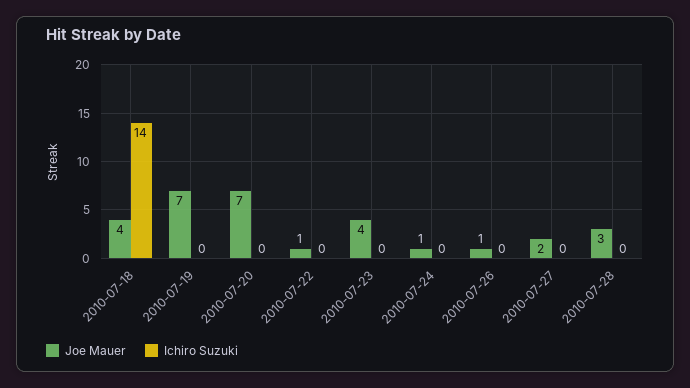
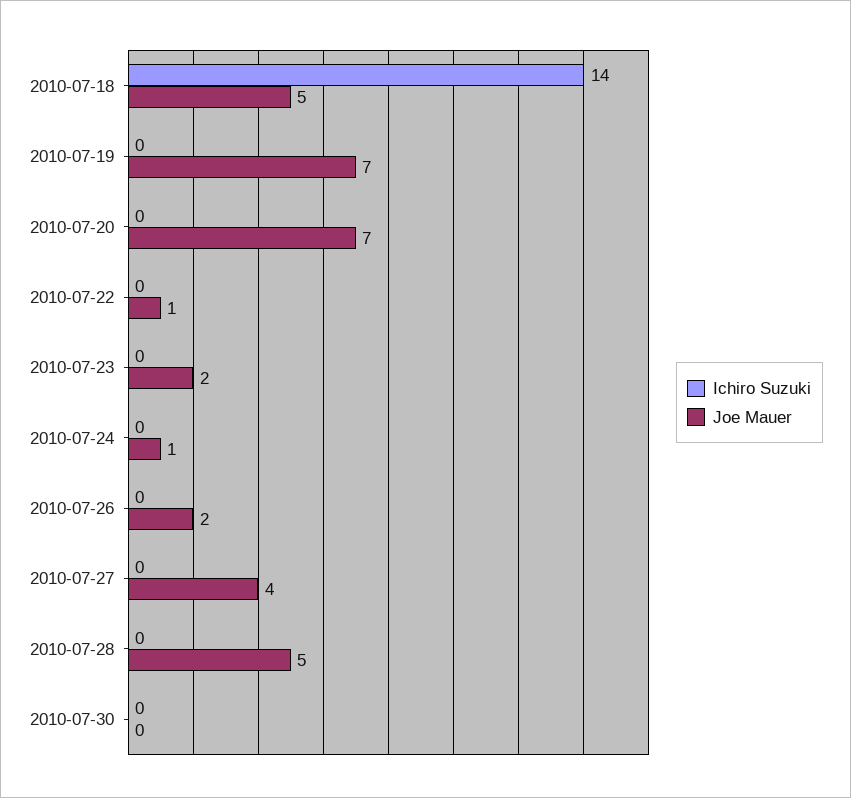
Joe Mauer, 2010-07-18: 4 -> 5
Joe Mauer, 2010-07-23: 4 -> 2
Joe Mauer, 2010-07-26: 1 -> 2
Joe Mauer, 2010-07-27: 2 -> 4
Joe Mauer, 2010-07-28: 3 -> 5
Ichiro Suzuki, 2010-07-30: none -> 0
Joe Mauer, 2010-07-30: none -> 0

